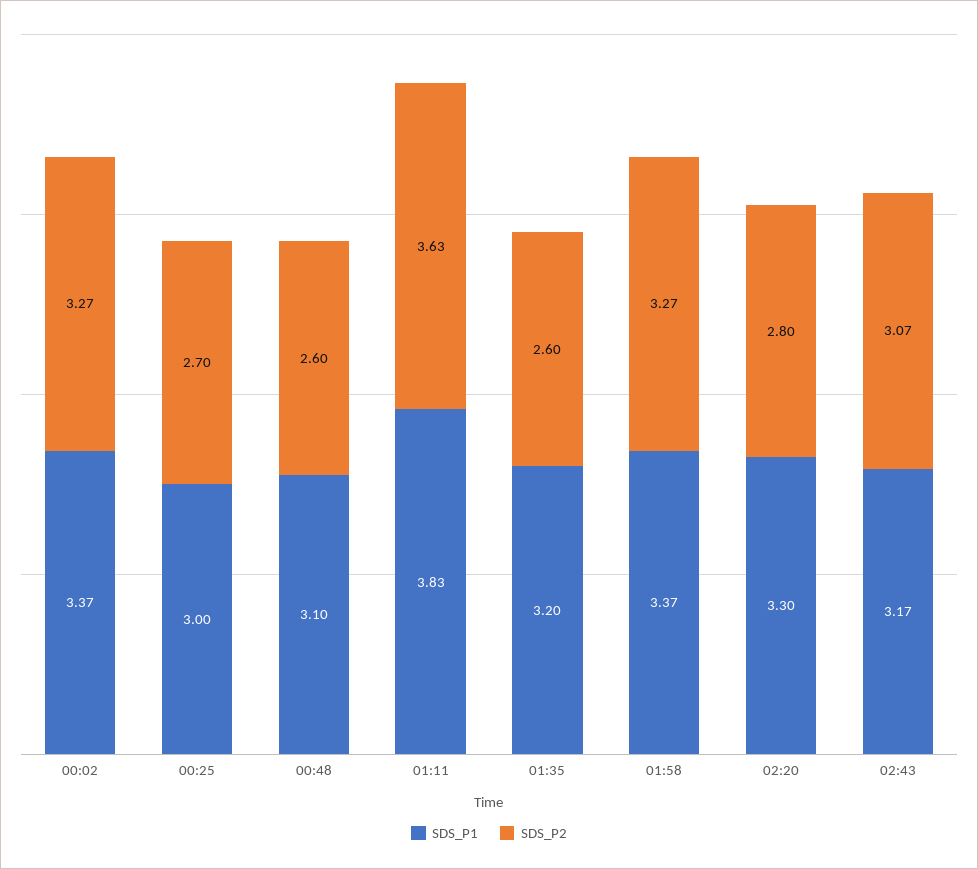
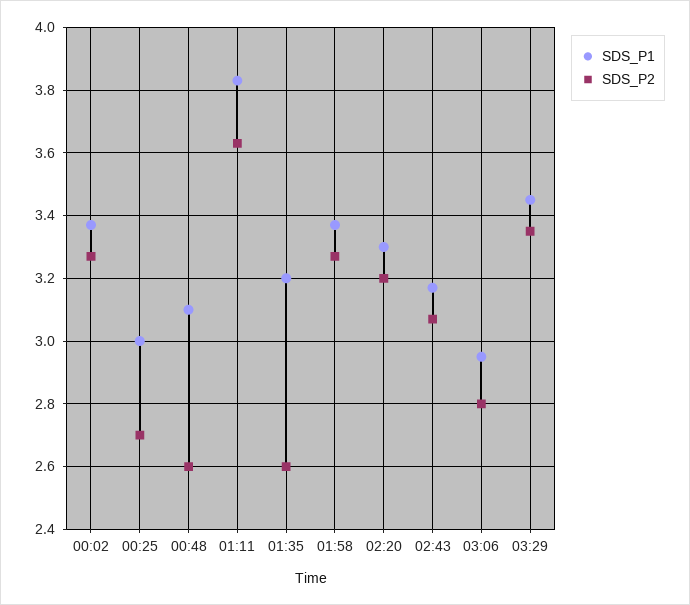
SDS_P2, 02:20: 2.8 -> 3.2
SDS_P1, 03:06: none -> 2.95
SDS_P2, 03:06: none -> 2.8
SDS_P1, 03:29: none -> 3.45
SDS_P2, 03:29: none -> 3.35

